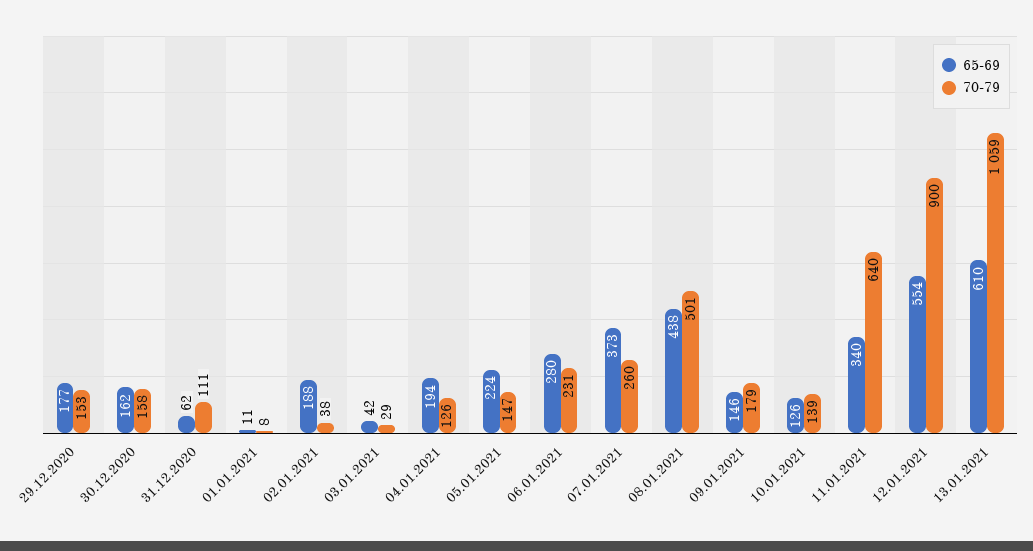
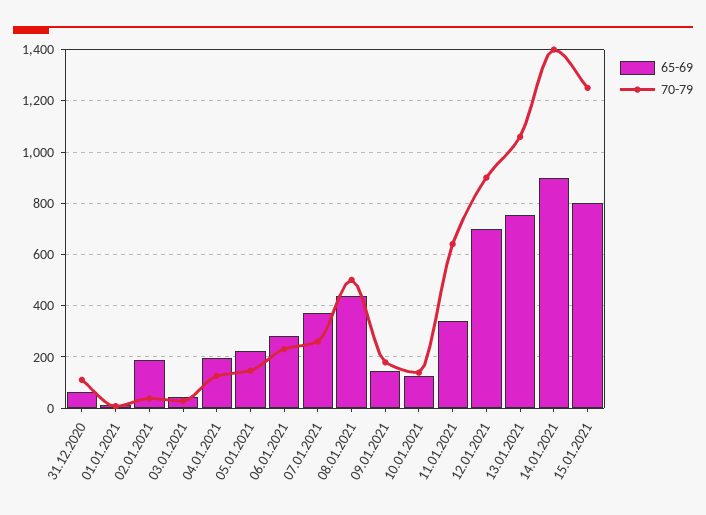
65-69, 29.12.2020: 177 -> none
70-79, 29.12.2020: 153 -> none
65-69, 30.12.2020: 162 -> none
70-79, 30.12.2020: 158 -> none
65-69, 12.01.2021: 554 -> 700
65-69, 13.01.2021: 610 -> 750
65-69, 14.01.2021: none -> 900
70-79, 14.01.2021: none -> 1400
65-69, 15.01.2021: none -> 800
70-79, 15.01.2021: none -> 1250

